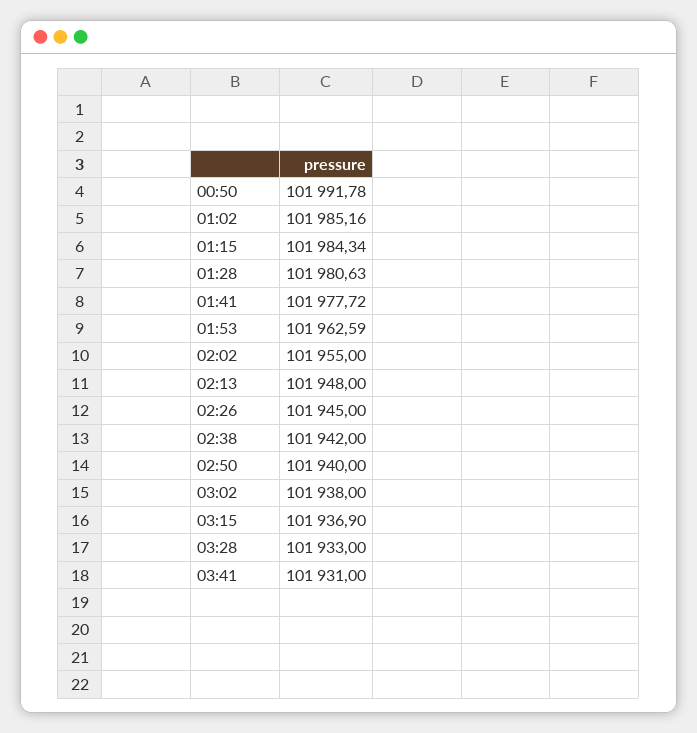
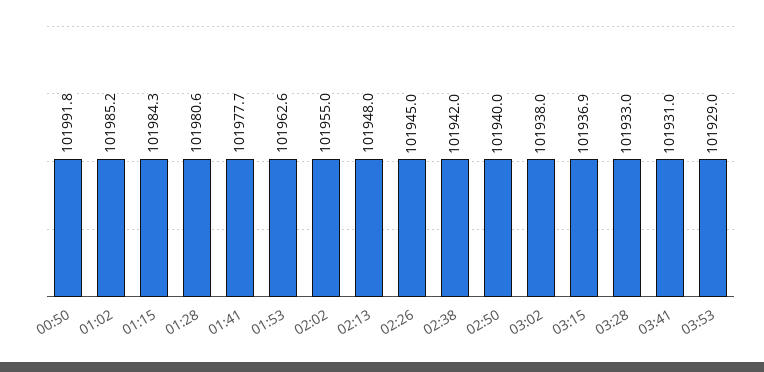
03:53: none -> 101929

